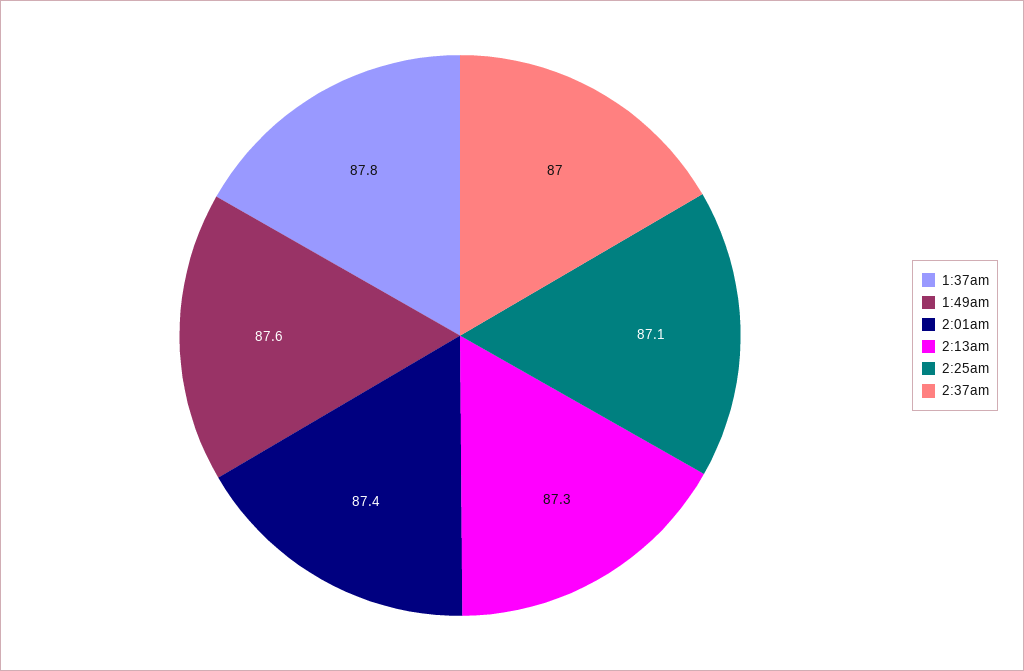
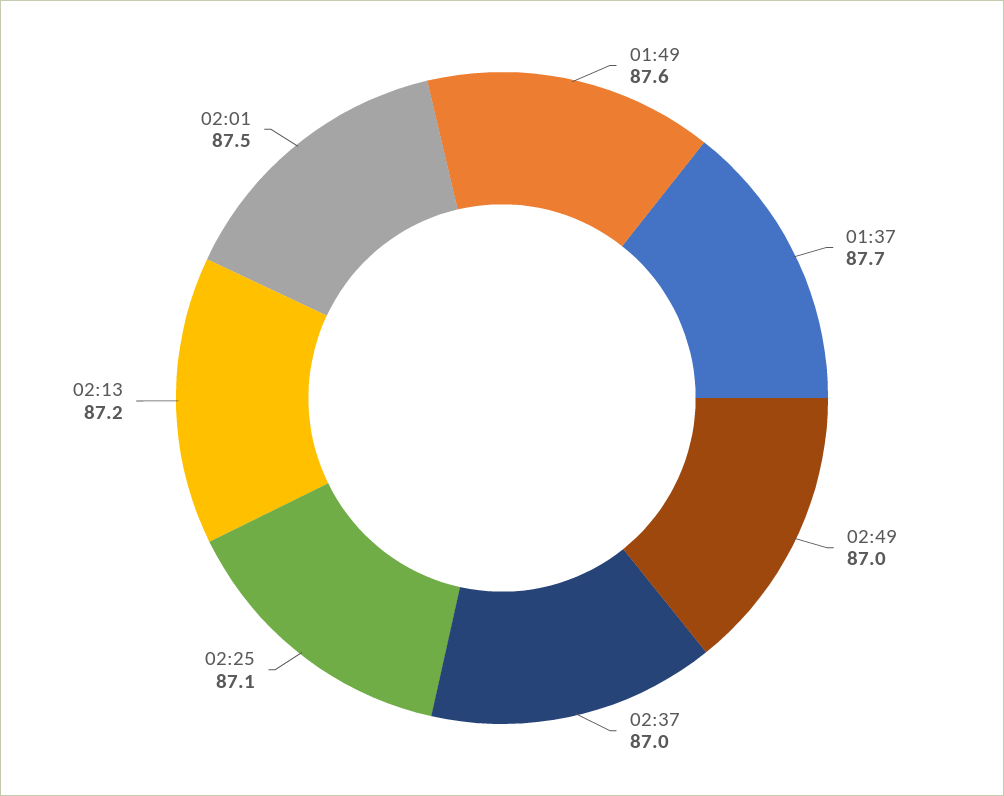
1:37am: 87.8 -> 87.7
2:01am: 87.4 -> 87.5
2:13am: 87.3 -> 87.2
02:49: none -> 87

